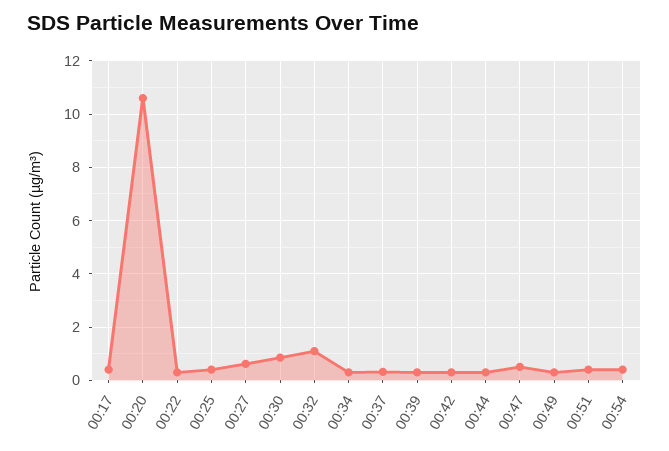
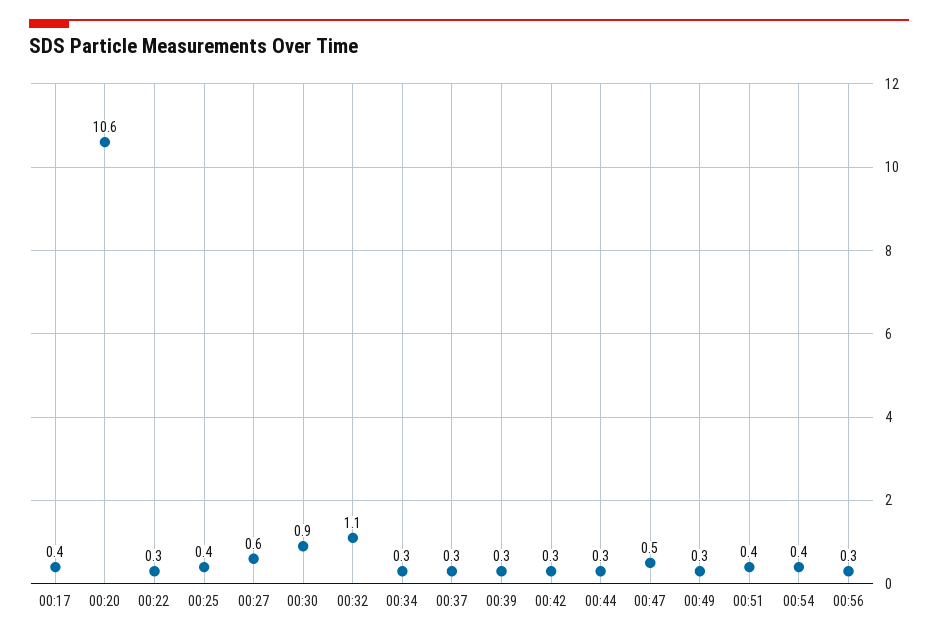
00:56: none -> 0.3

